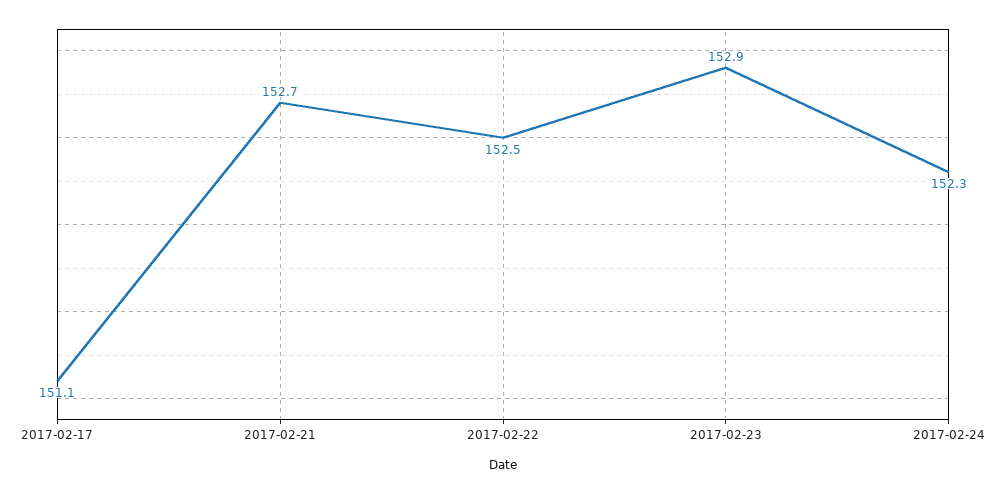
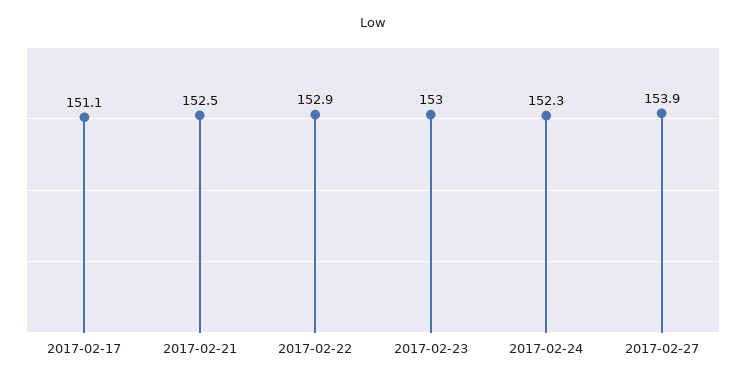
2017-02-21: 152.7 -> 152.5
2017-02-22: 152.5 -> 152.9
2017-02-23: 152.9 -> 153
2017-02-27: none -> 153.9

